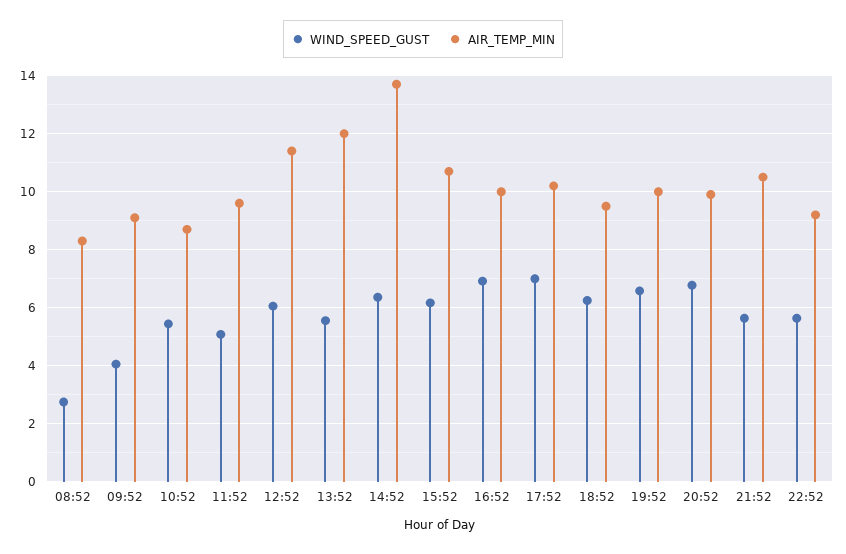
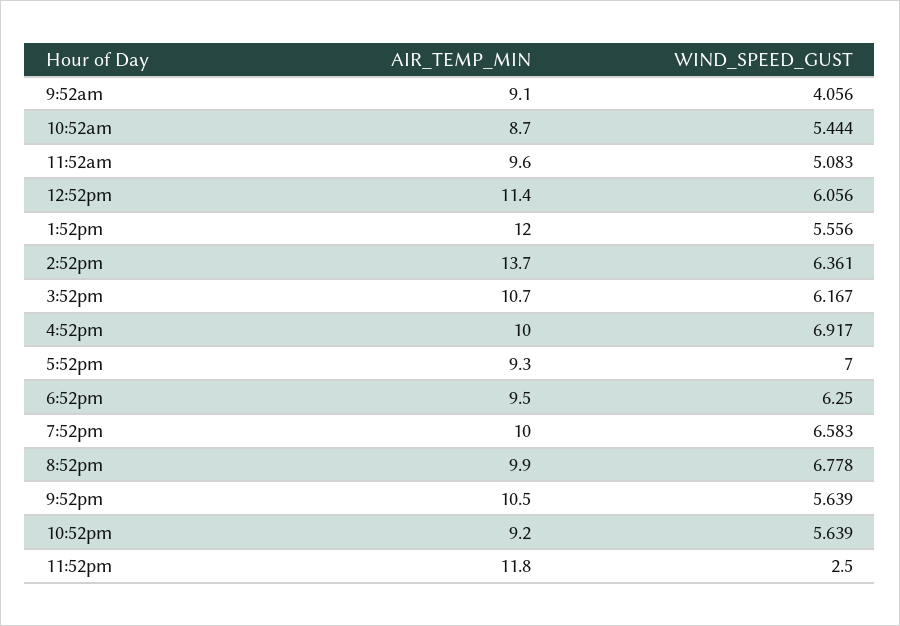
WIND_SPEED_GUST, 08:52: 2.75 -> none
AIR_TEMP_MIN, 08:52: 8.25 -> none
AIR_TEMP_MIN, 17:52: 10.25 -> 9.3
AIR_TEMP_MIN, 11:52pm: none -> 11.8
WIND_SPEED_GUST, 11:52pm: none -> 2.5

